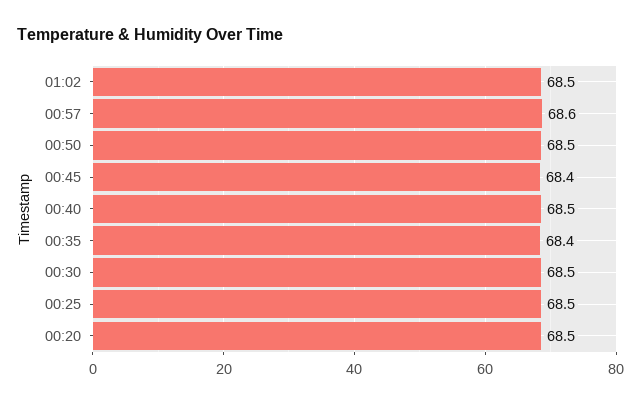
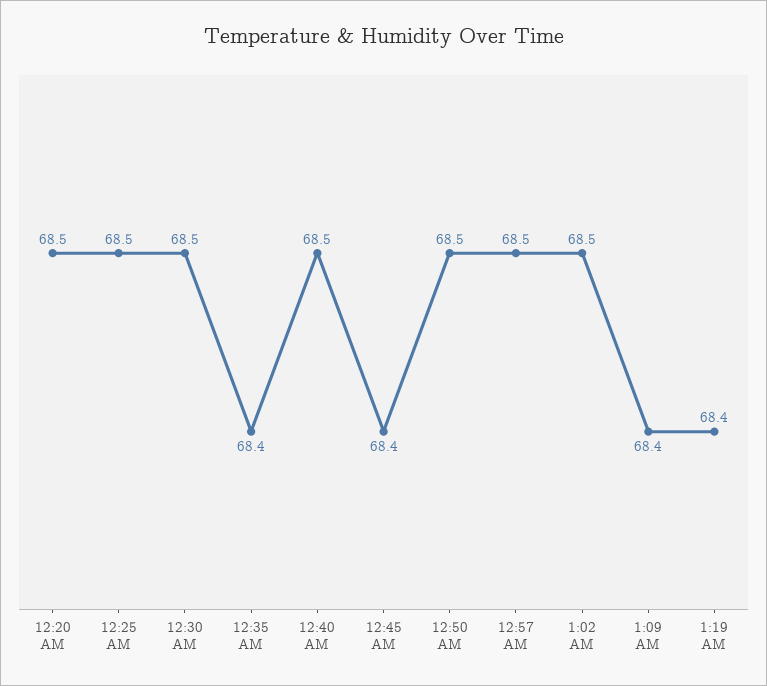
00:57: 68.6 -> 68.5
1:09 AM: none -> 68.4
1:19 AM: none -> 68.4

